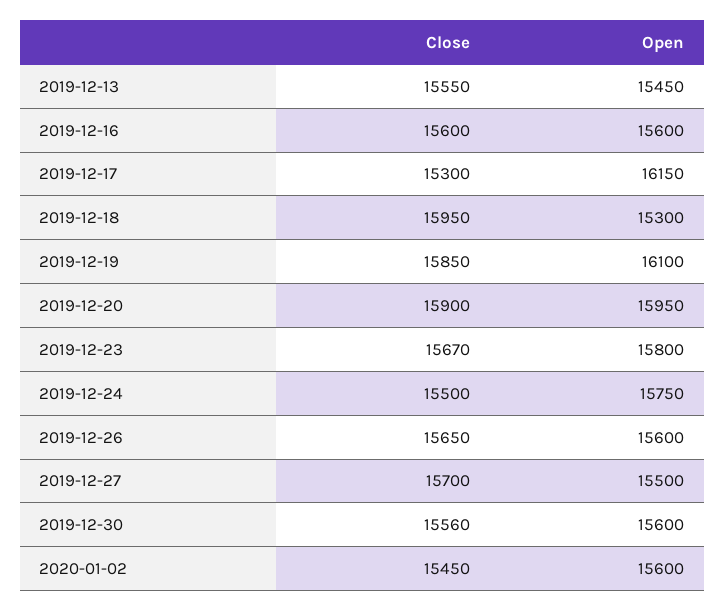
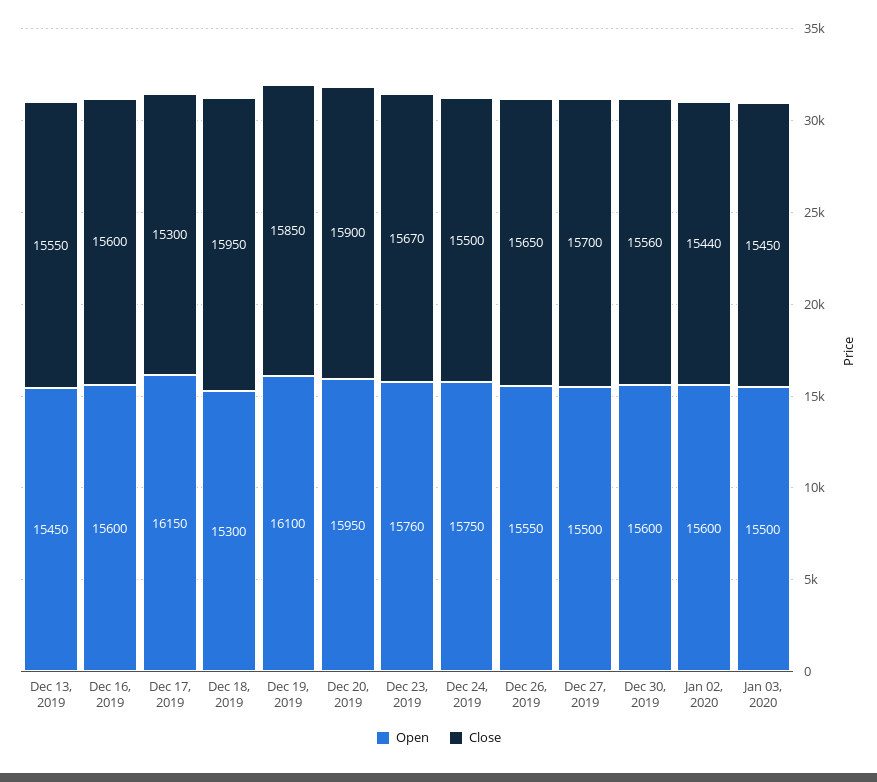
Open, 2019-12-23: 15800 -> 15760
Open, 2019-12-26: 15600 -> 15550
Close, 2020-01-02: 15450 -> 15440
Open, Jan 03, 2020: none -> 15500
Close, Jan 03, 2020: none -> 15450

